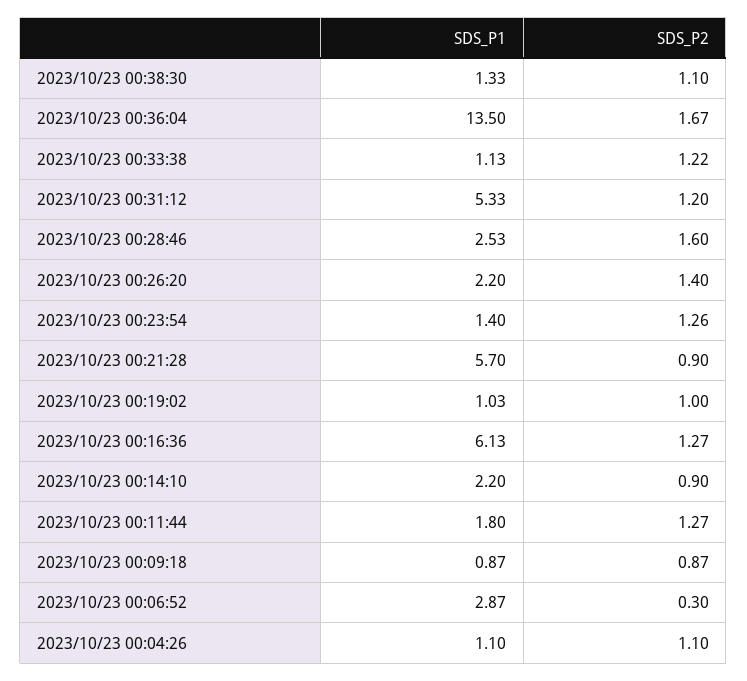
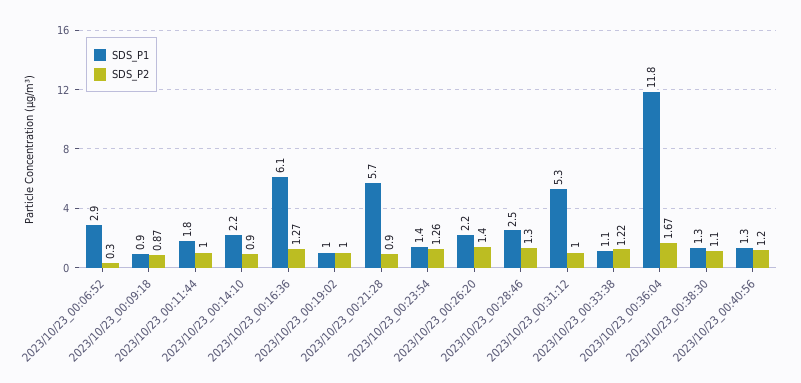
SDS_P1, 2023/10/23 00:36:04: 13.5 -> 11.8
SDS_P2, 2023/10/23 00:31:12: 1.2 -> 1
SDS_P2, 2023/10/23 00:28:46: 1.6 -> 1.3
SDS_P2, 2023/10/23 00:11:44: 1.27 -> 1
SDS_P1, 2023/10/23 00:04:26: 1.1 -> none
SDS_P2, 2023/10/23 00:04:26: 1.1 -> none
SDS_P1, 2023/10/23_00:40:56: none -> 1.3
SDS_P2, 2023/10/23_00:40:56: none -> 1.2

